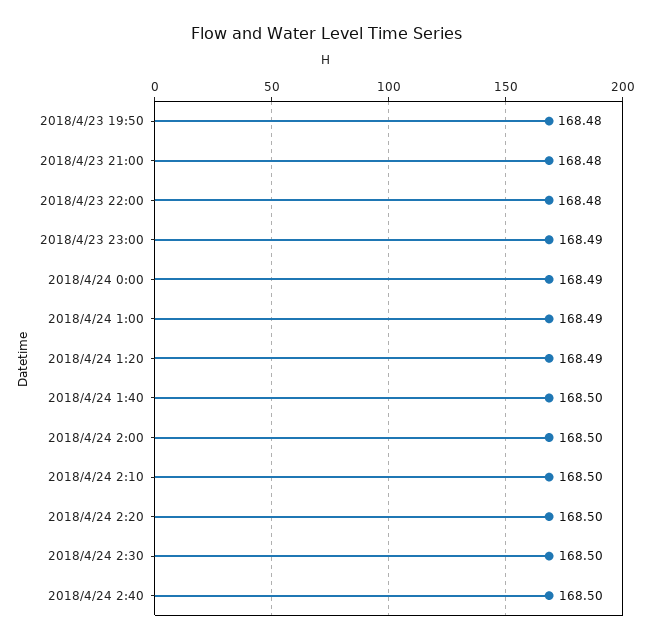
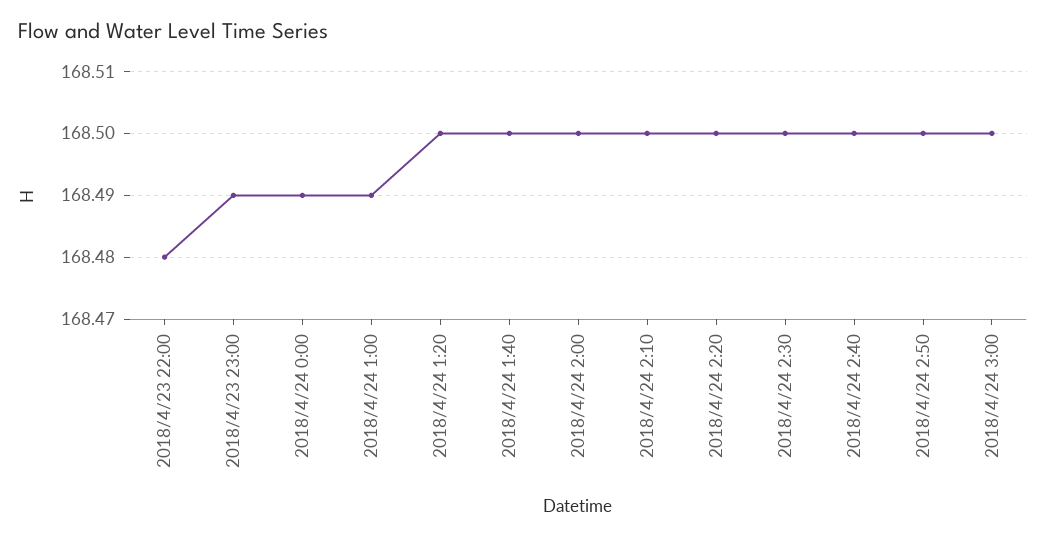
2018/4/23 19:50: 168.48 -> none
2018/4/23 21:00: 168.48 -> none
2018/4/24 1:20: 168.49 -> 168.5
2018/4/24 2:50: none -> 168.5
2018/4/24 3:00: none -> 168.5

